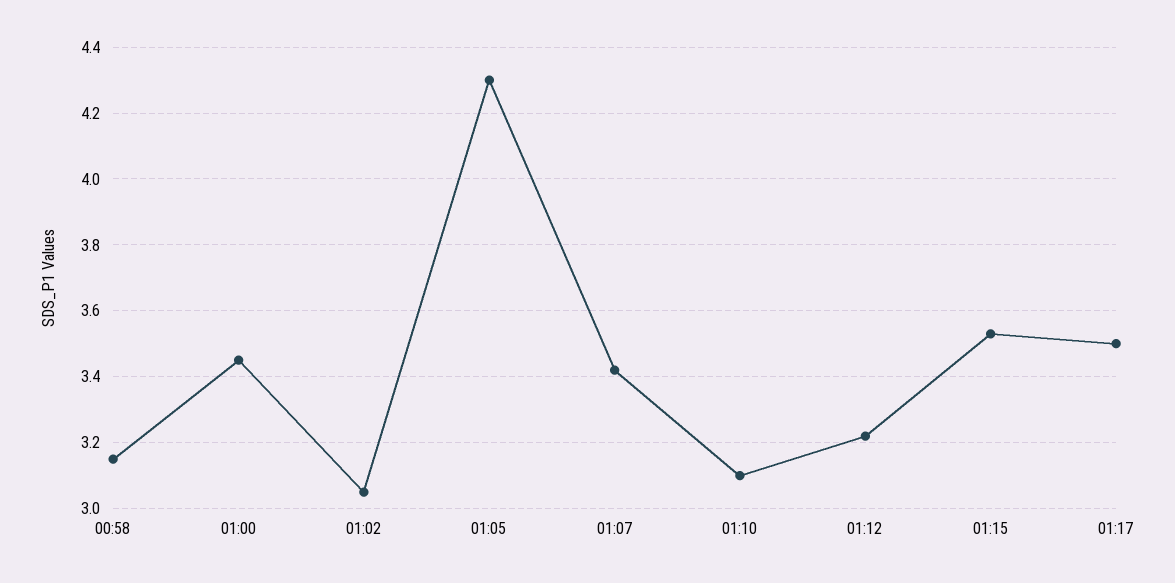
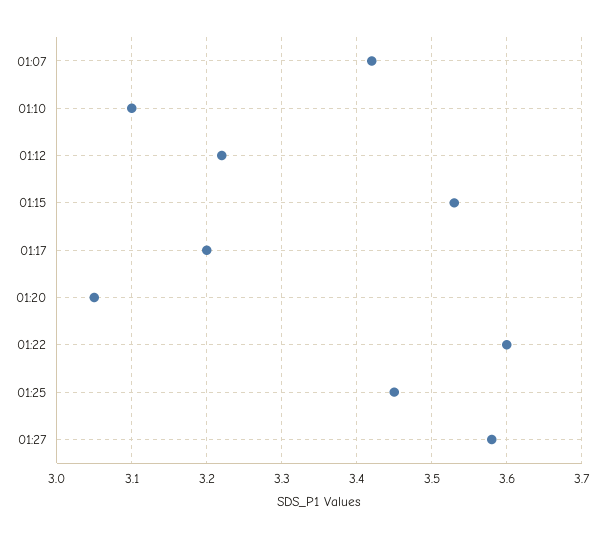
00:58: 3.15 -> none
01:00: 3.45 -> none
01:02: 3.05 -> none
01:05: 4.3 -> none
01:17: 3.5 -> 3.2
01:20: none -> 3.05
01:22: none -> 3.6
01:25: none -> 3.45
01:27: none -> 3.58

